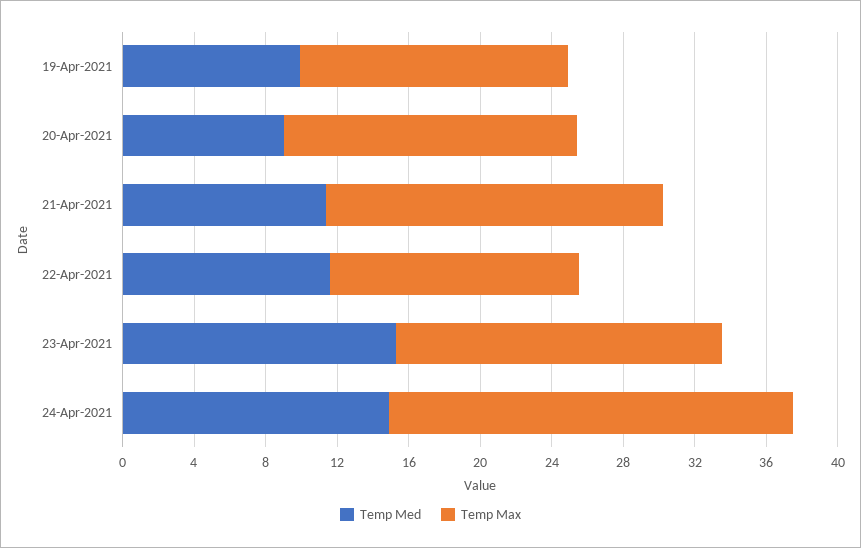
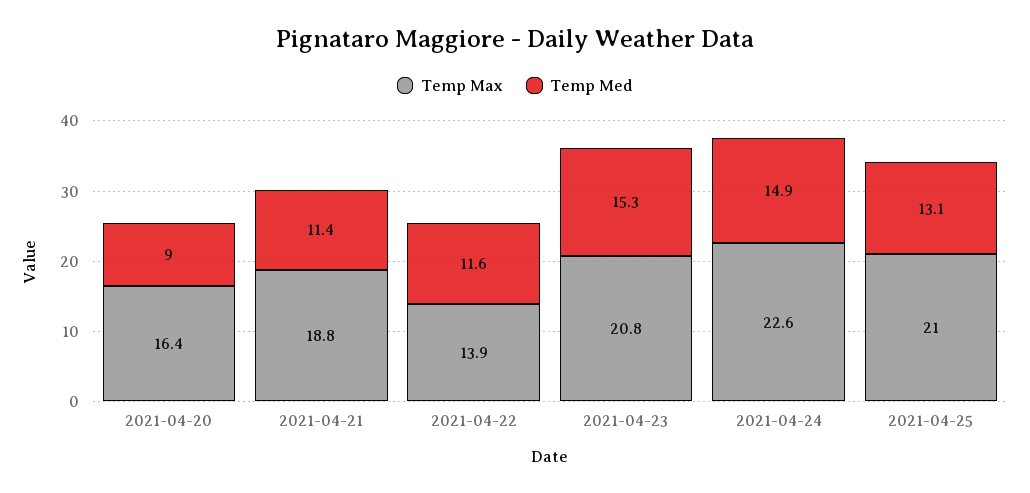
Temp Med, 19-Apr-2021: 10 -> none
Temp Max, 19-Apr-2021: 15 -> none
Temp Max, 23-Apr-2021: 18 -> 20.8
Temp Max, 2021-04-25: none -> 21
Temp Med, 2021-04-25: none -> 13.1

